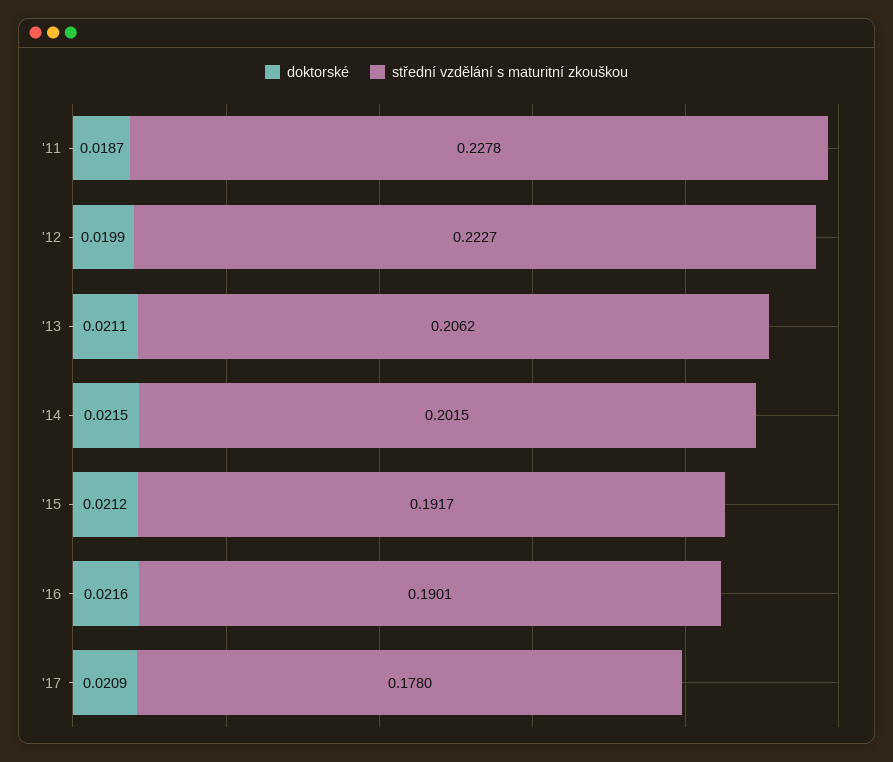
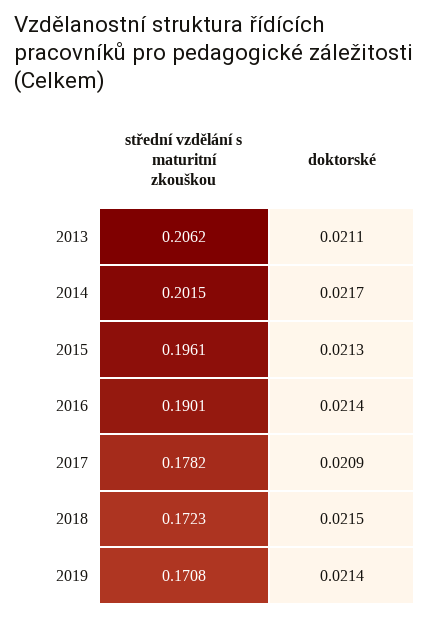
doktorské, '11: 0.0187 -> none
střední vzdělání s maturitní zkouškou, '11: 0.2278 -> none
doktorské, '12: 0.0199 -> none
střední vzdělání s maturitní zkouškou, '12: 0.2227 -> none
doktorské, '14: 0.0215 -> 0.0217
doktorské, '15: 0.0212 -> 0.0213
střední vzdělání s maturitní zkouškou, '15: 0.1917 -> 0.1961
doktorské, '16: 0.0216 -> 0.0214
střední vzdělání s maturitní zkouškou, '17: 0.178 -> 0.1782
střední vzdělání s maturitní zkouškou, 2018: none -> 0.1723
doktorské, 2018: none -> 0.0215
střední vzdělání s maturitní zkouškou, 2019: none -> 0.1708
doktorské, 2019: none -> 0.0214

